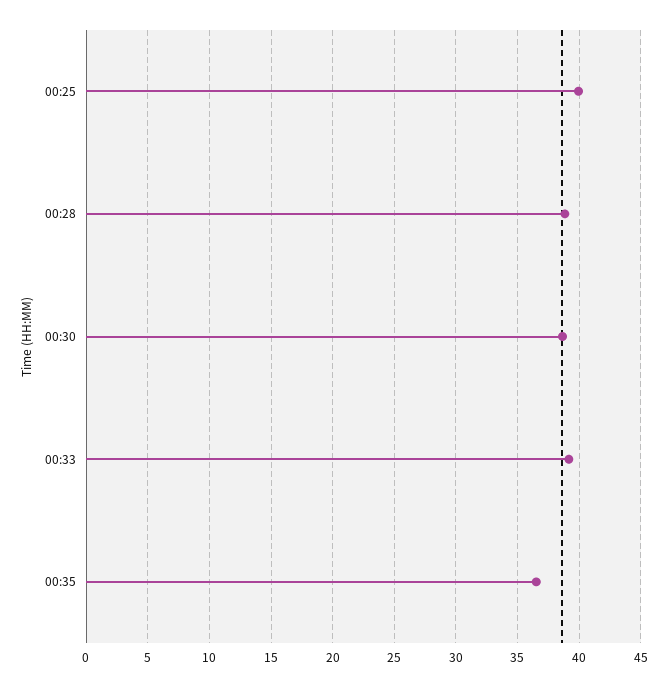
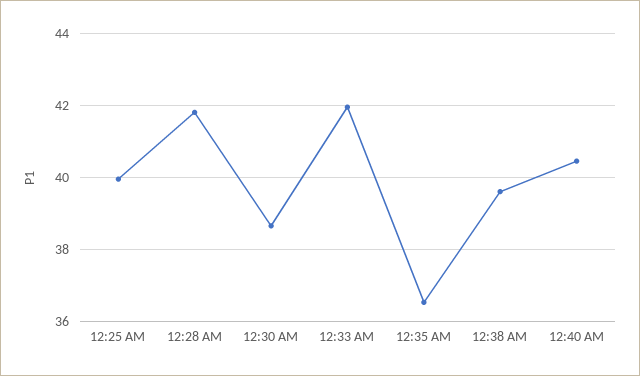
00:28: 39 -> 41.8
00:33: 39 -> 42
12:38 AM: none -> 39.6
12:40 AM: none -> 40.4

